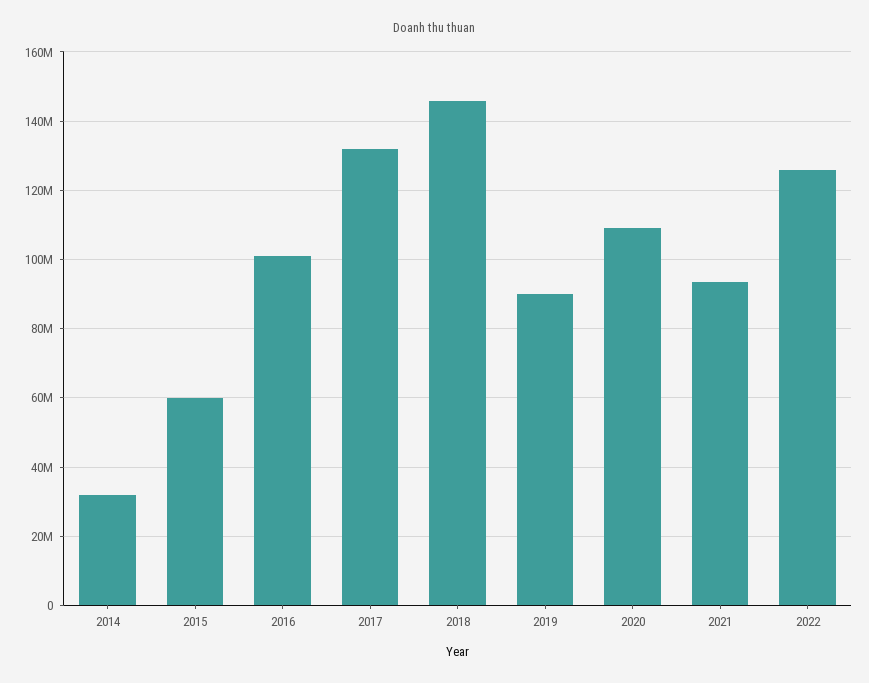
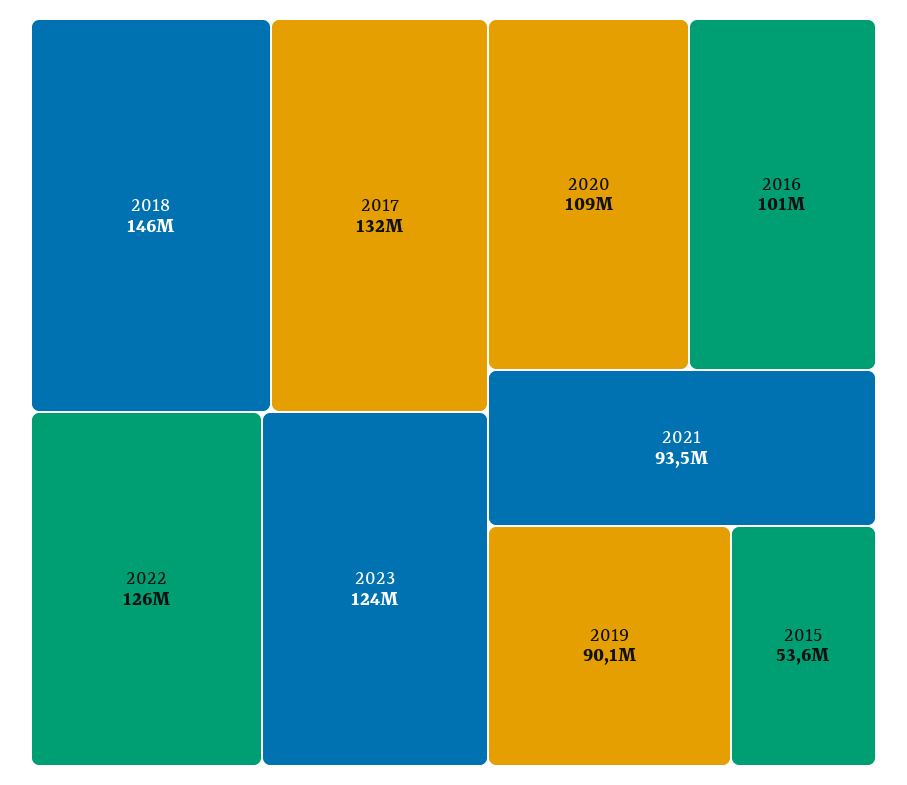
2014: 32000000 -> none
2015: 60000000 -> 53600000
2023: none -> 124000000

